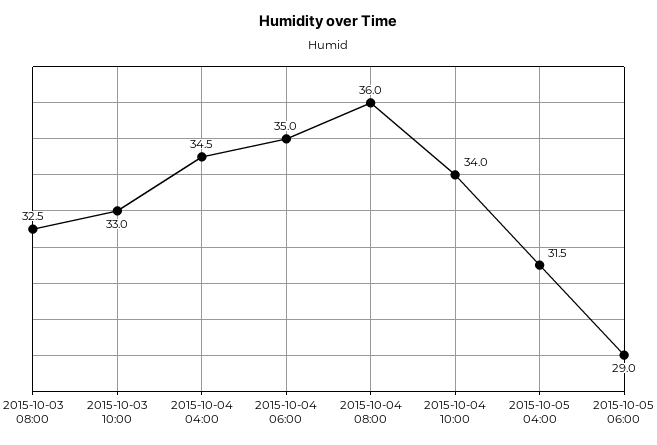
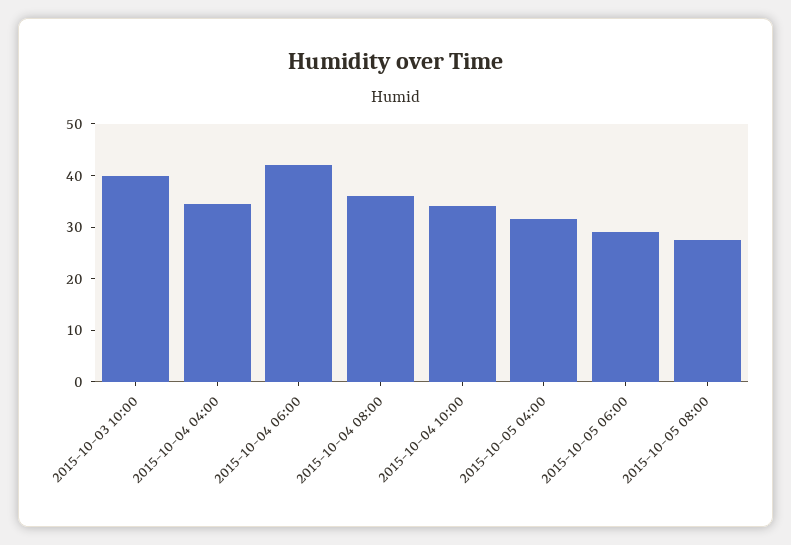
2015-10-03 08:00: 32.5 -> none
2015-10-03 10:00: 33 -> 40
2015-10-04 06:00: 35 -> 42
2015-10-05 08:00: none -> 28

